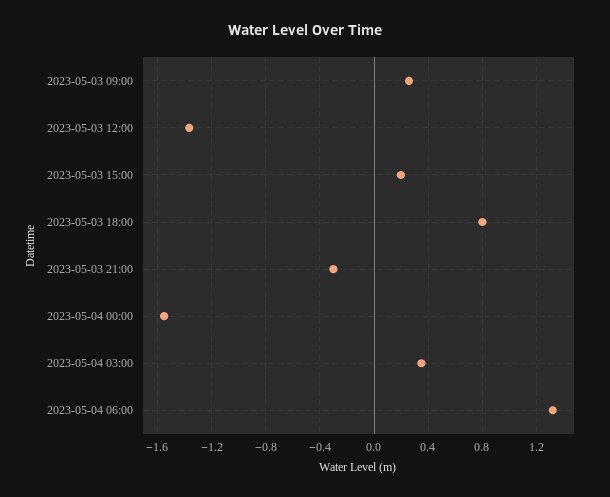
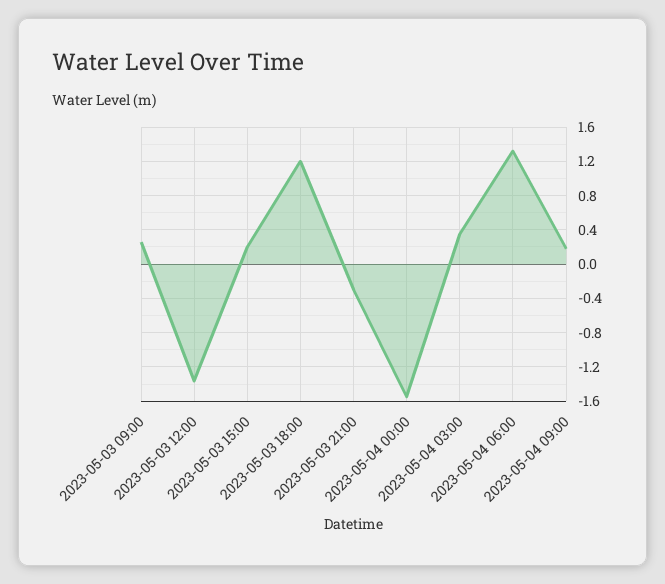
2023-05-03 18:00: 0.8 -> 1.2
2023-05-04 09:00: none -> 0.2

